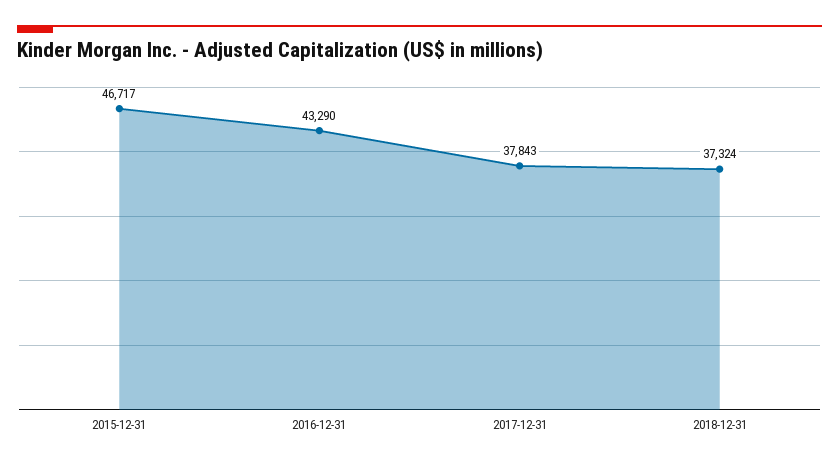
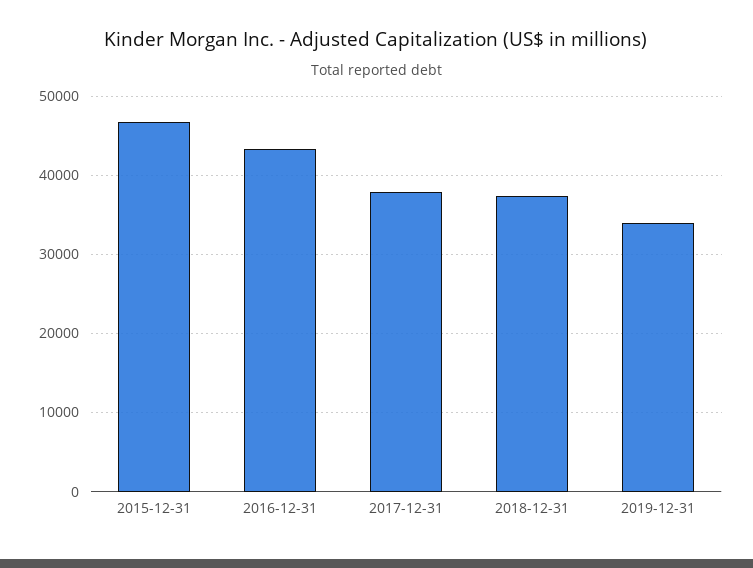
2019-12-31: none -> 34000

